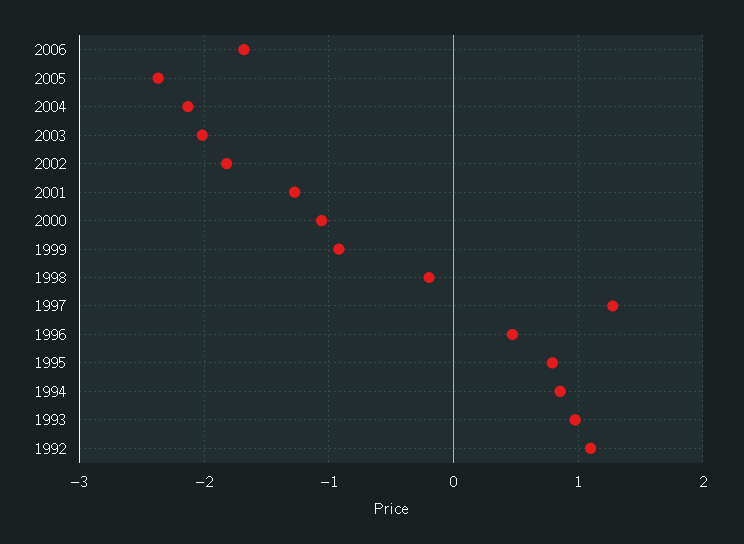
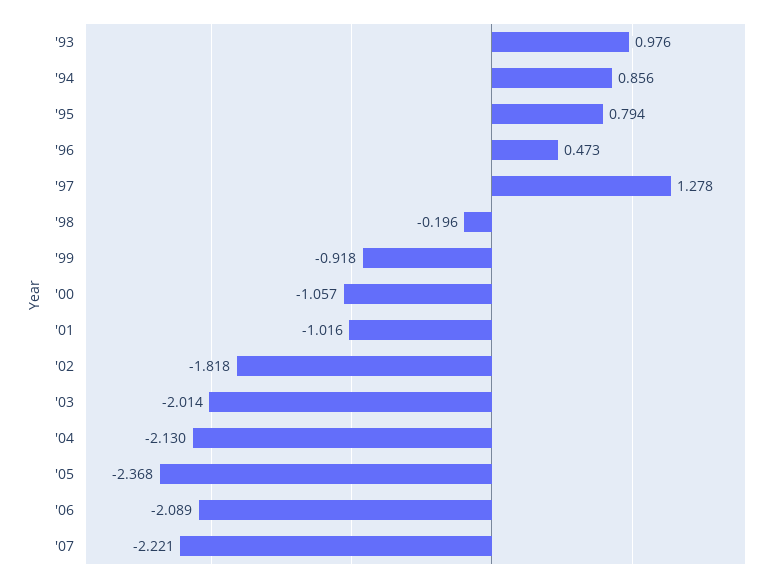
2006: -1.7 -> -2.089
2001: -1.3 -> -1.016
1992: 1.1 -> none
'07: none -> -2.221

